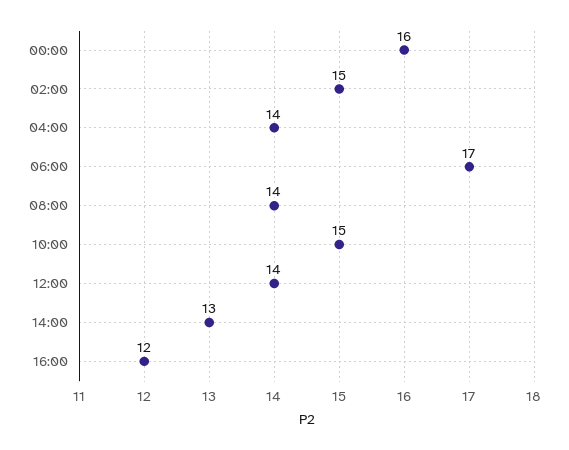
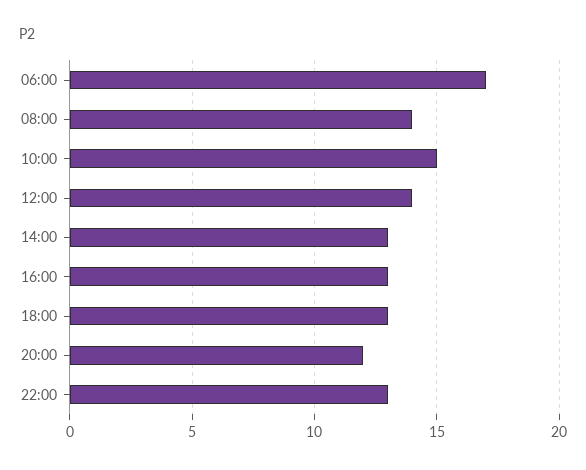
00:00: 16 -> none
02:00: 15 -> none
04:00: 14 -> none
16:00: 12 -> 13
18:00: none -> 13
20:00: none -> 12
22:00: none -> 13

